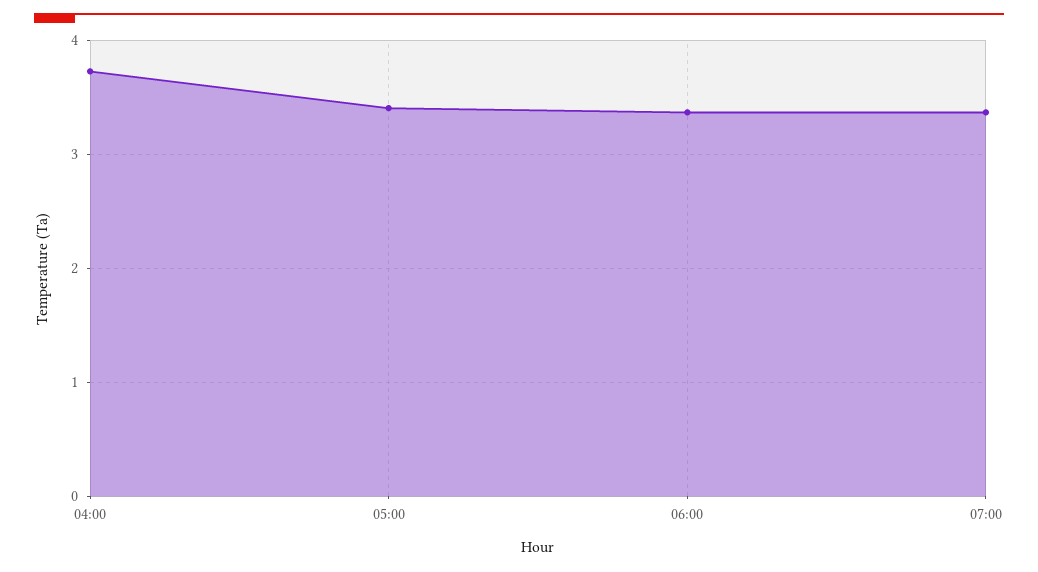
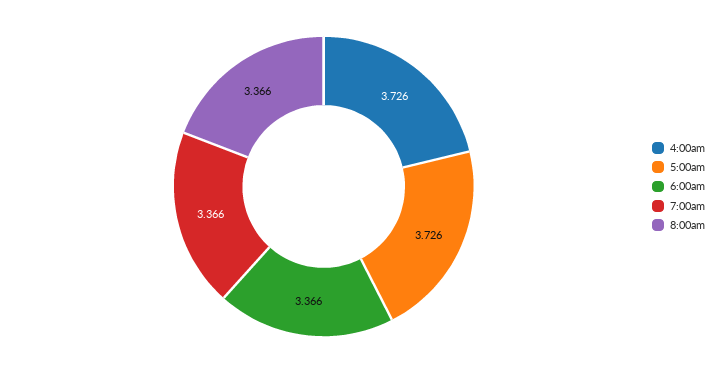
05:00: 3.4 -> 3.726
8:00am: none -> 3.366

